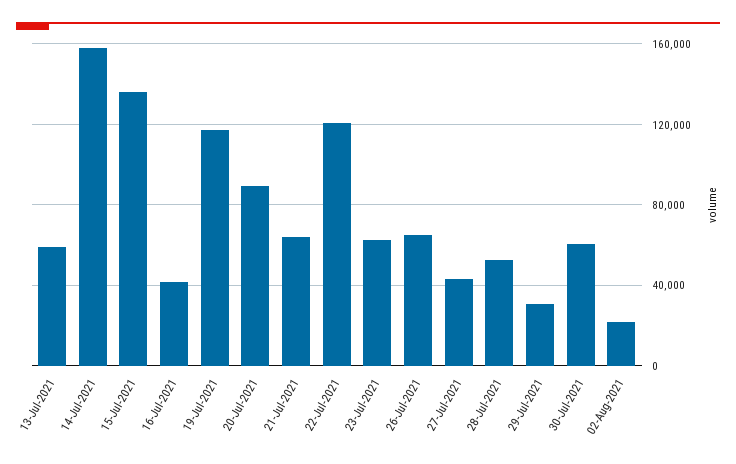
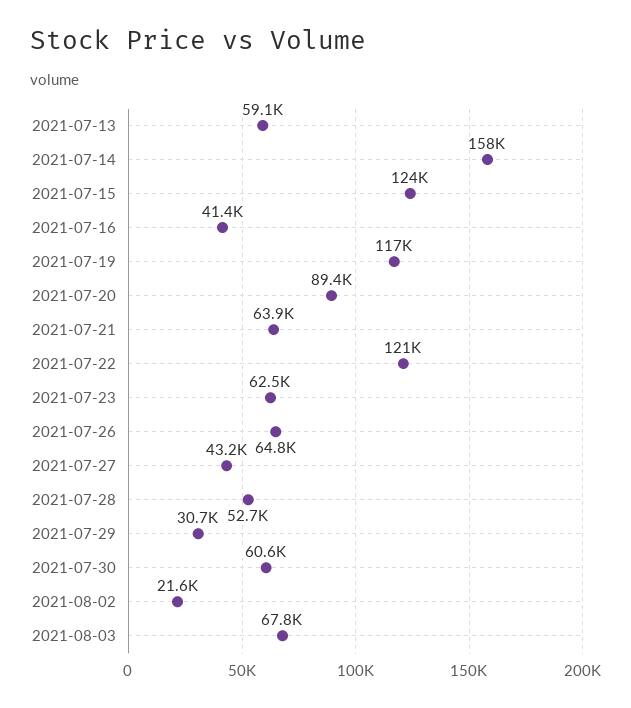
15-Jul-2021: 135000 -> 124000
2021-08-03: none -> 67800

